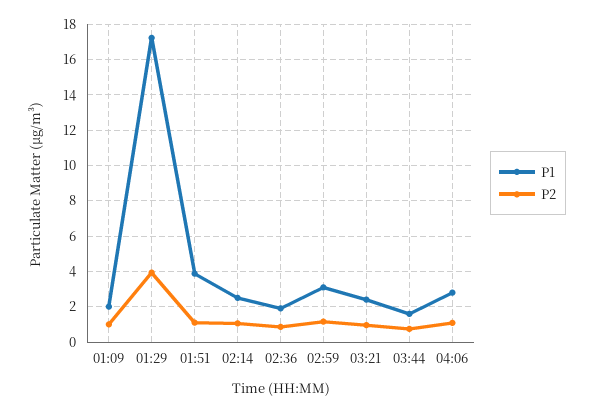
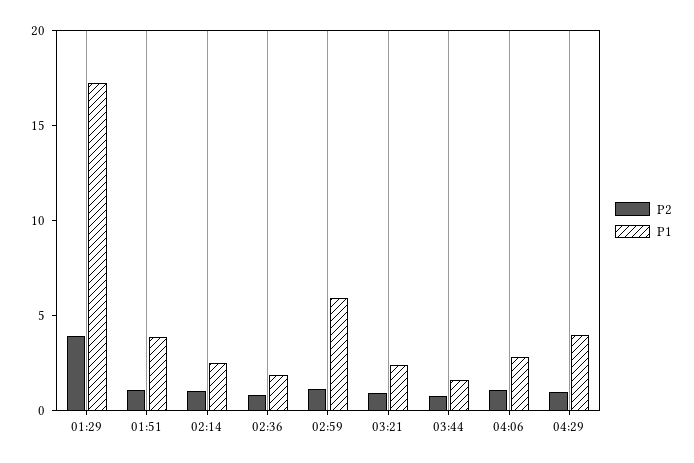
P1, 01:09: 2 -> none
P2, 01:09: 1 -> none
P1, 02:59: 3 -> 6
P2, 04:29: none -> 1
P1, 04:29: none -> 4

